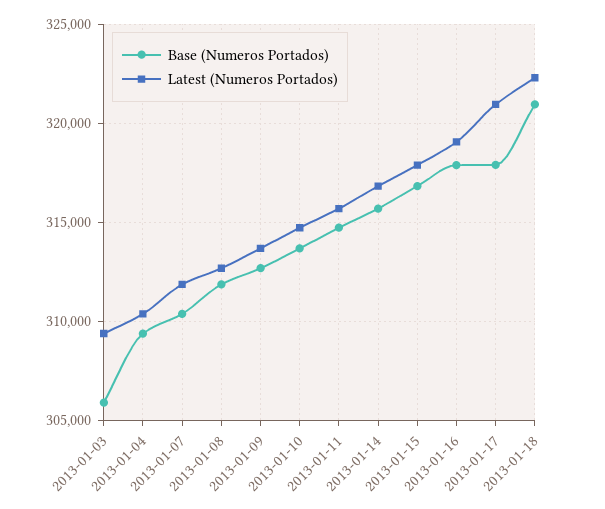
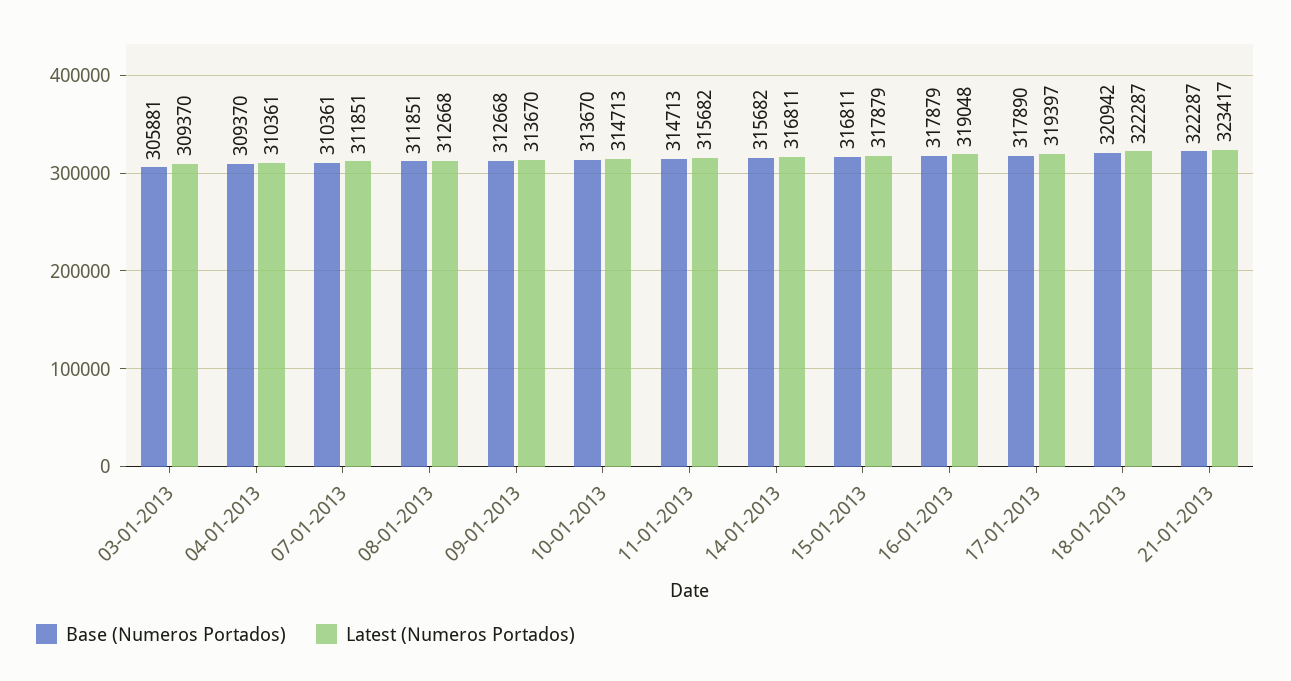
Latest (Numeros Portados), 2013-01-17: 321000 -> 319397
Base (Numeros Portados), 21-01-2013: none -> 322287
Latest (Numeros Portados), 21-01-2013: none -> 323417

